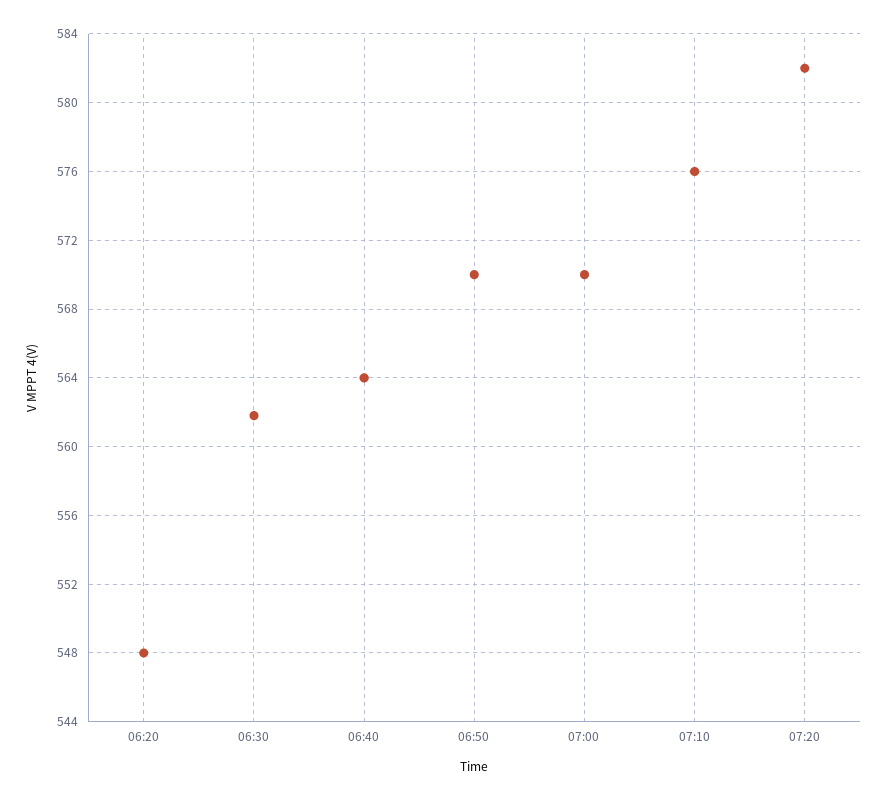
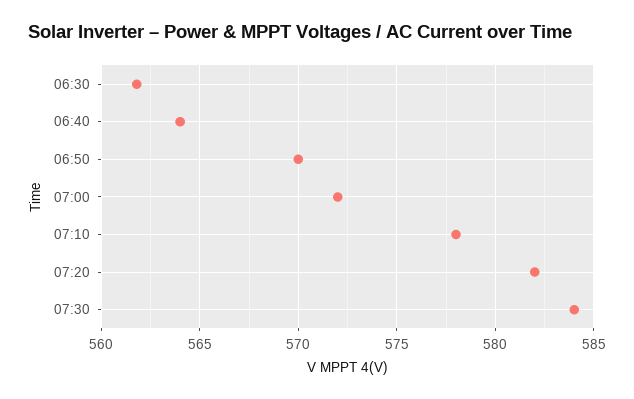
06:20: 548 -> none
07:00: 570 -> 572
07:10: 576 -> 578
07:30: none -> 584

